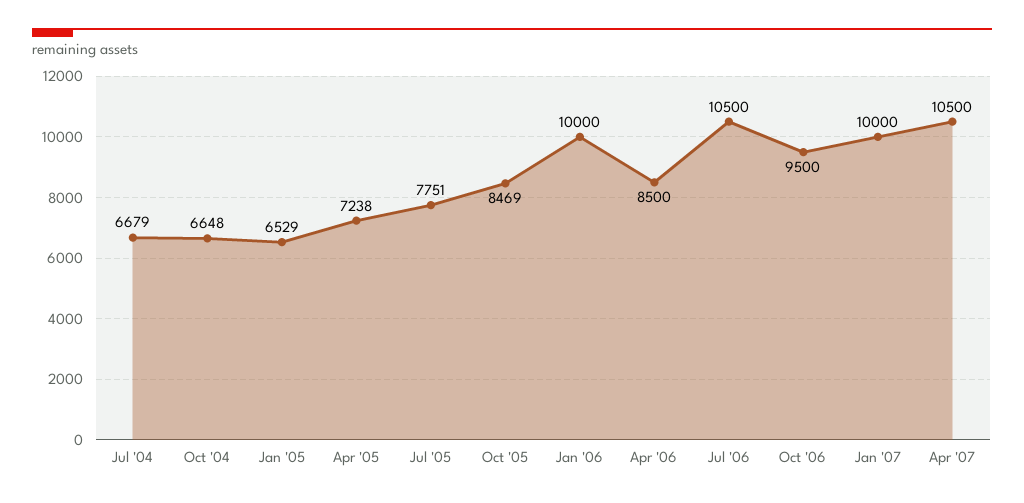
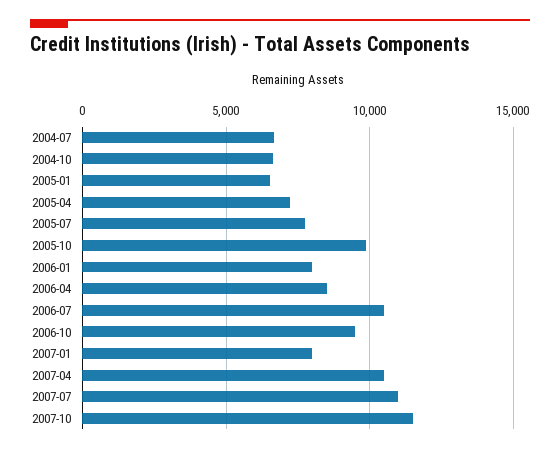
Oct '05: 8469 -> 10000
Jan '06: 10000 -> 8000
Jan '07: 10000 -> 8000
2007-07: none -> 11000
2007-10: none -> 11500

